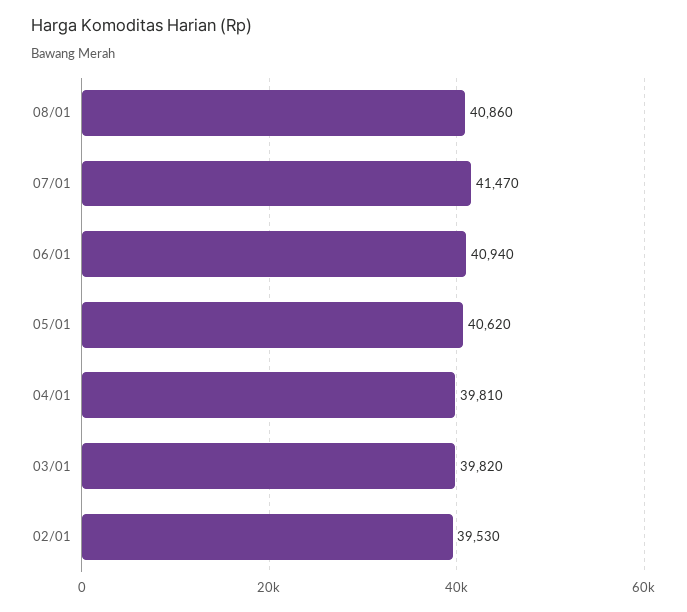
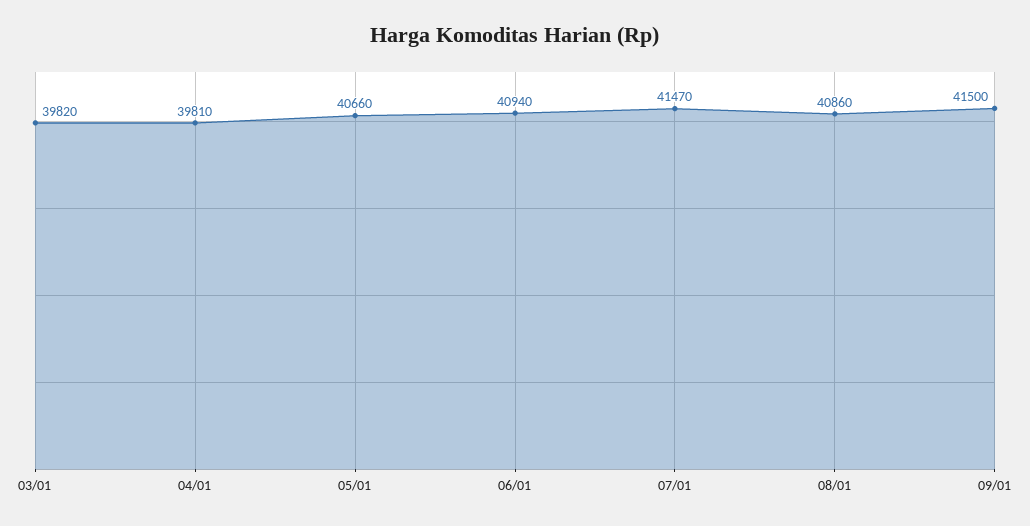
05/01: 40620 -> 40660
02/01: 39530 -> none
09/01: none -> 41500

